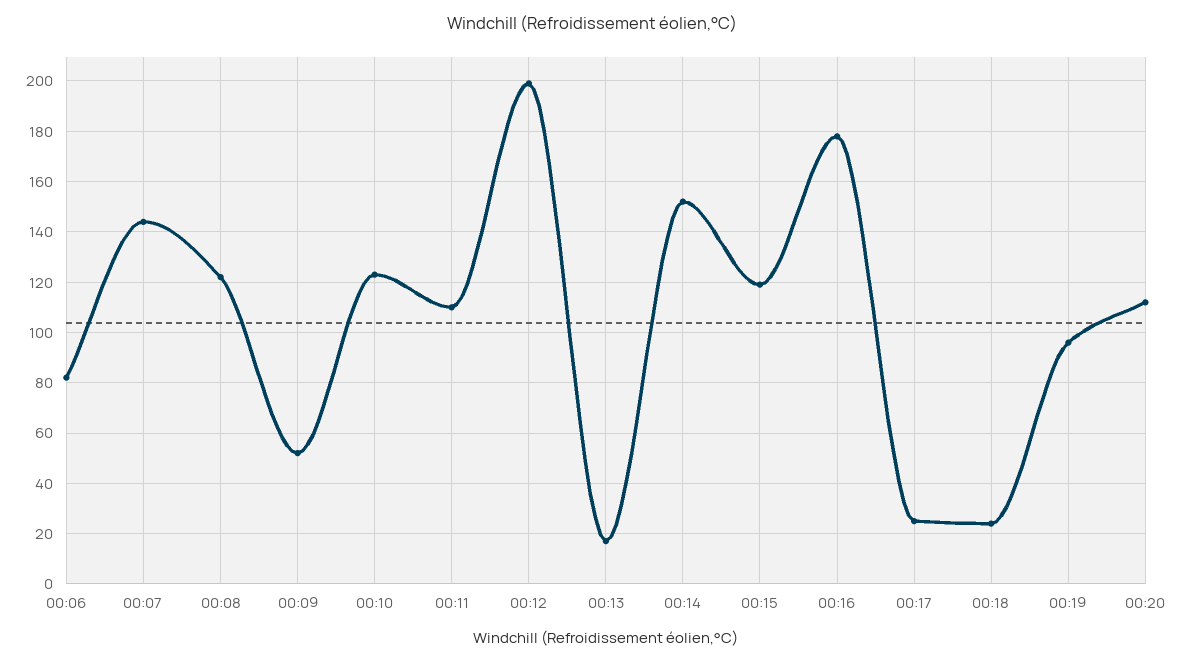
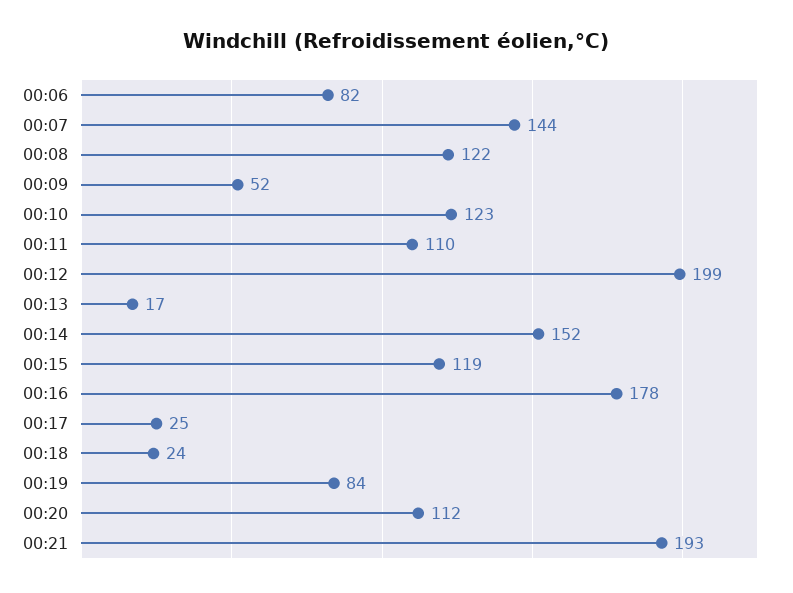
00:19: 95 -> 84
00:21: none -> 193

